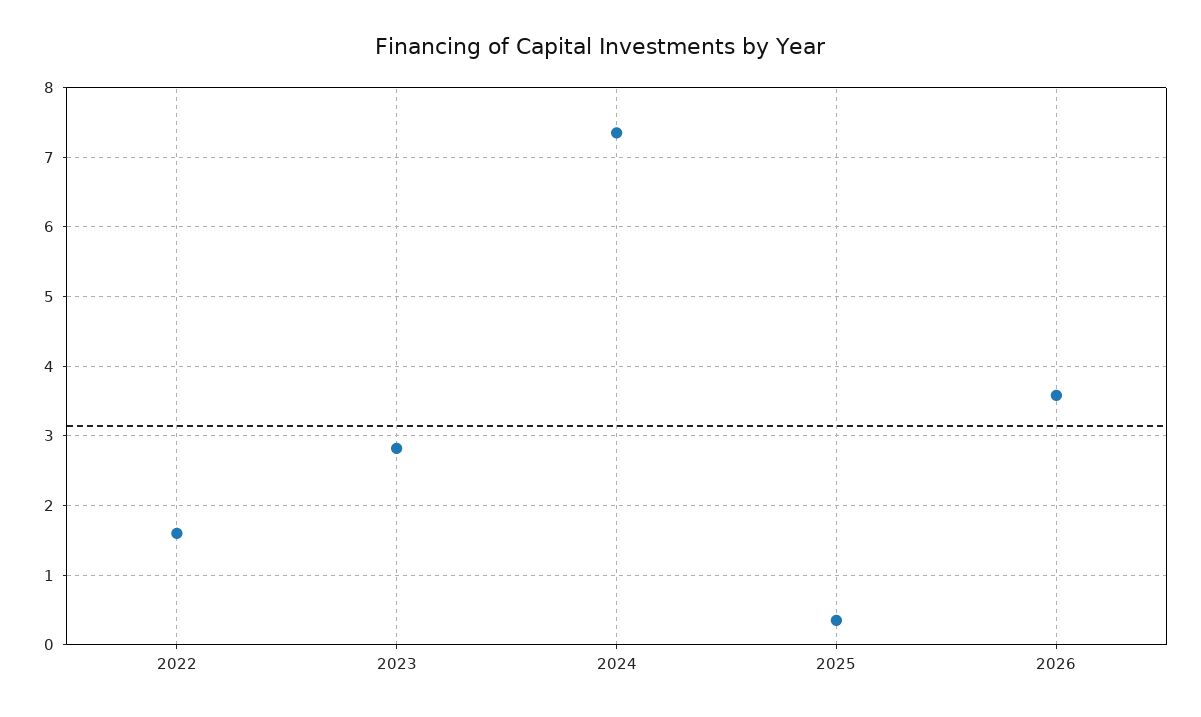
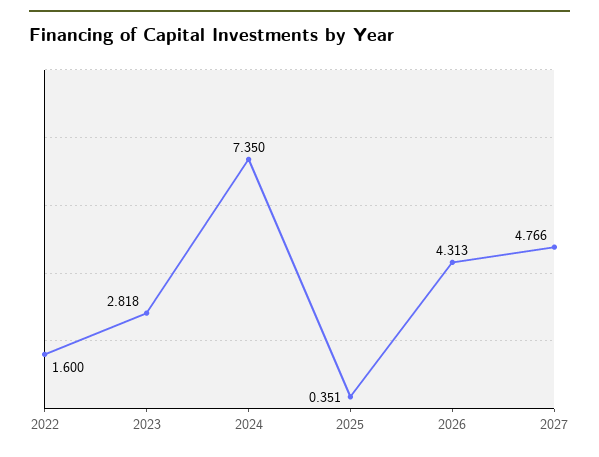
2026: 3.6 -> 4.313
2027: none -> 4.766

